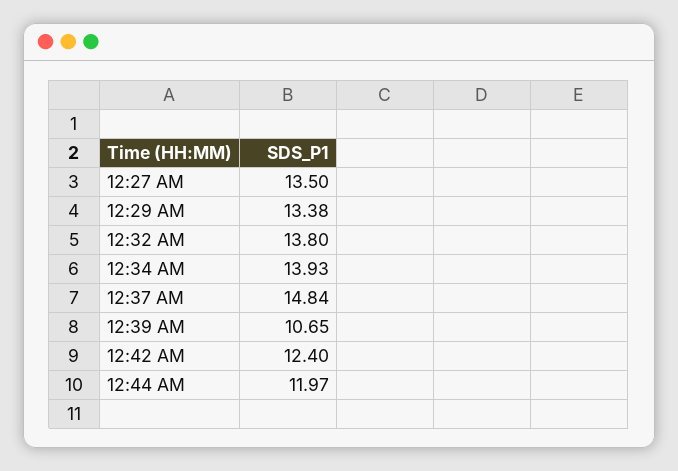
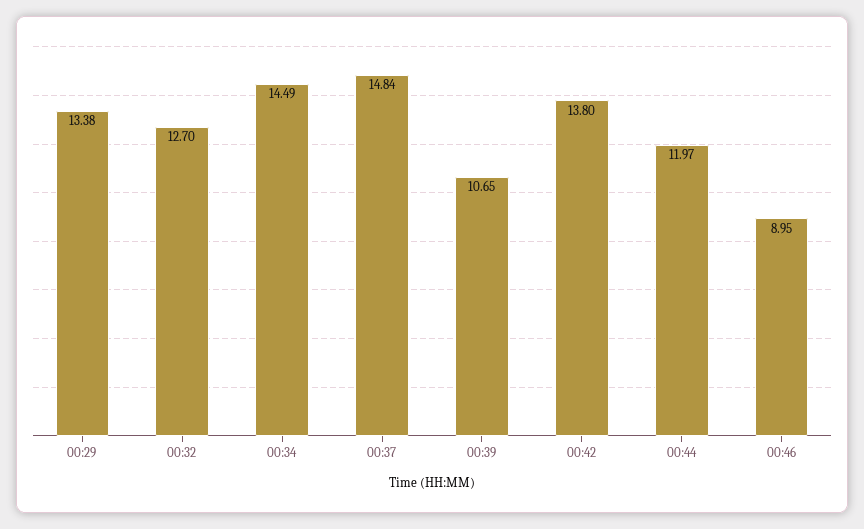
12:27 AM: 13.5 -> none
12:32 AM: 13.8 -> 12.7
12:34 AM: 13.93 -> 14.49
12:42 AM: 12.4 -> 13.8
00:46: none -> 8.95

